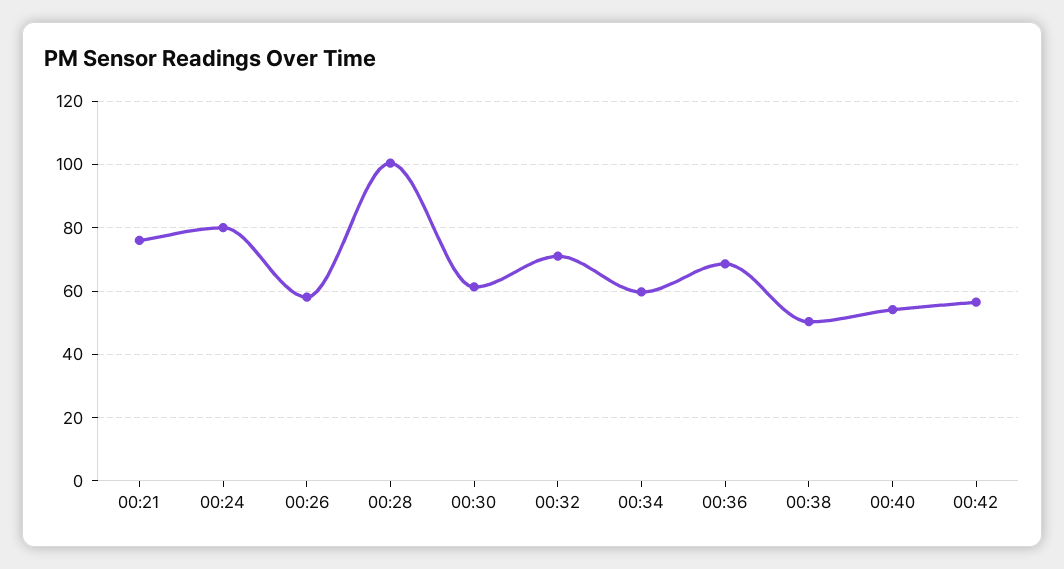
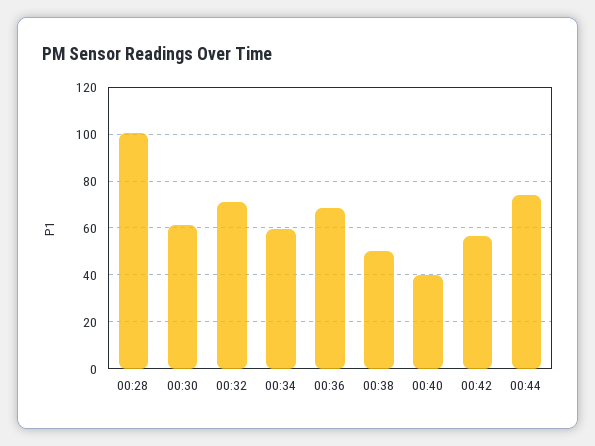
00:21: 76 -> none
00:24: 80 -> none
00:26: 58 -> none
00:40: 54 -> 40
00:44: none -> 75

